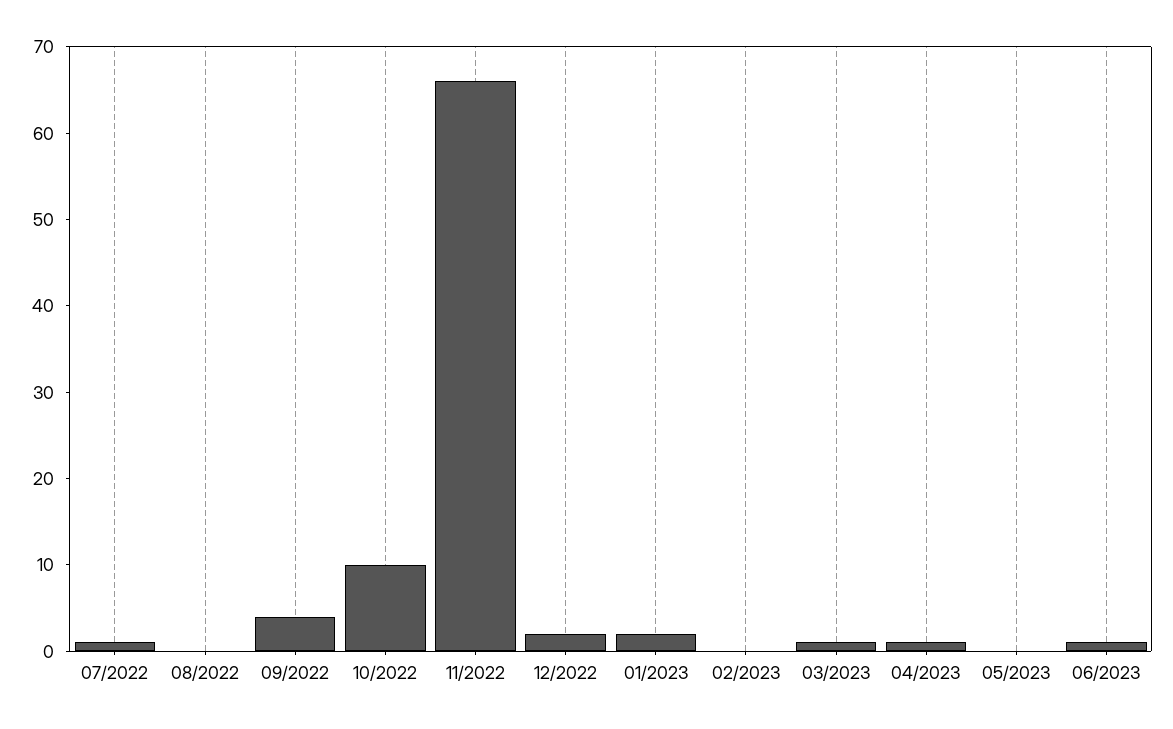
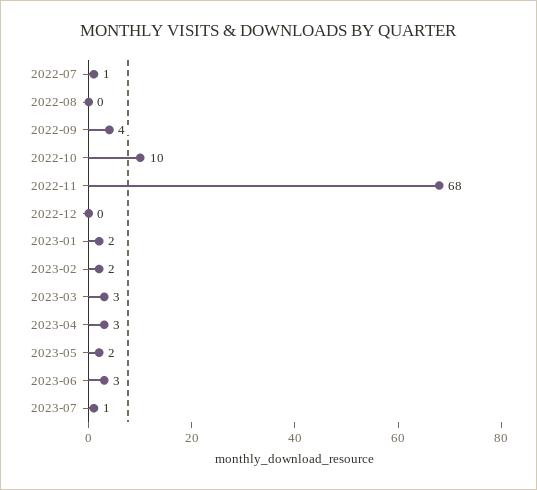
11/2022: 66 -> 68
12/2022: 2 -> 0
02/2023: 0 -> 2
03/2023: 1 -> 3
04/2023: 1 -> 3
05/2023: 0 -> 2
06/2023: 1 -> 3
2023-07: none -> 1

